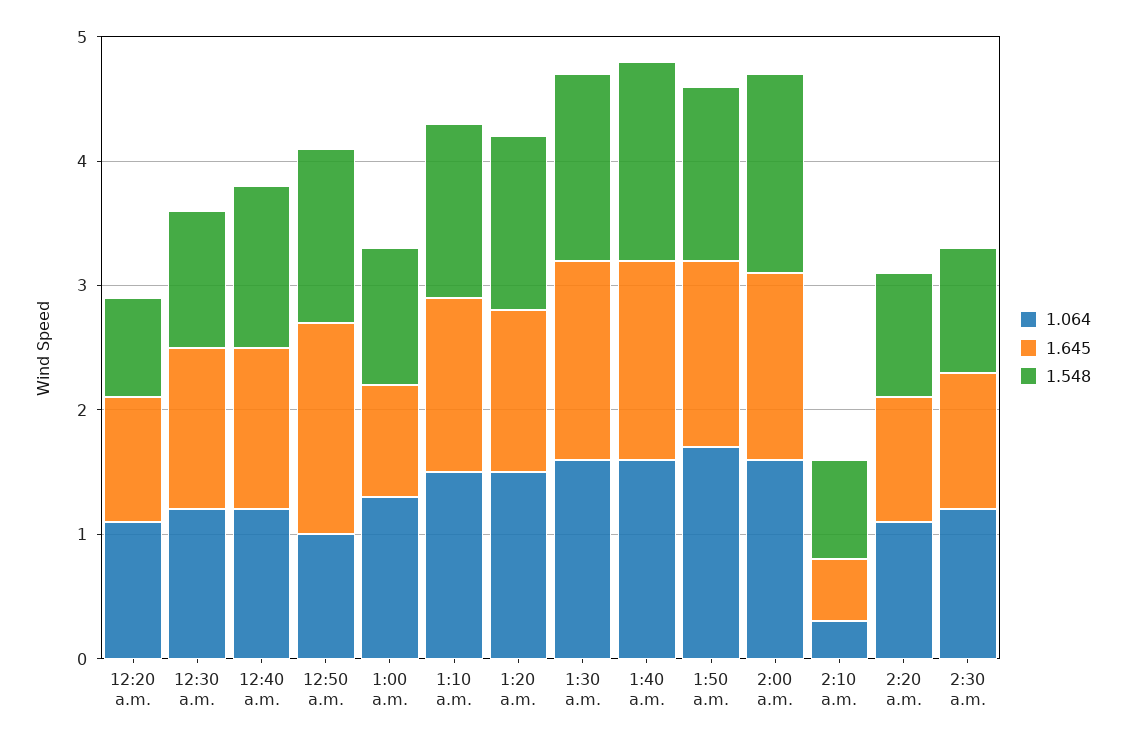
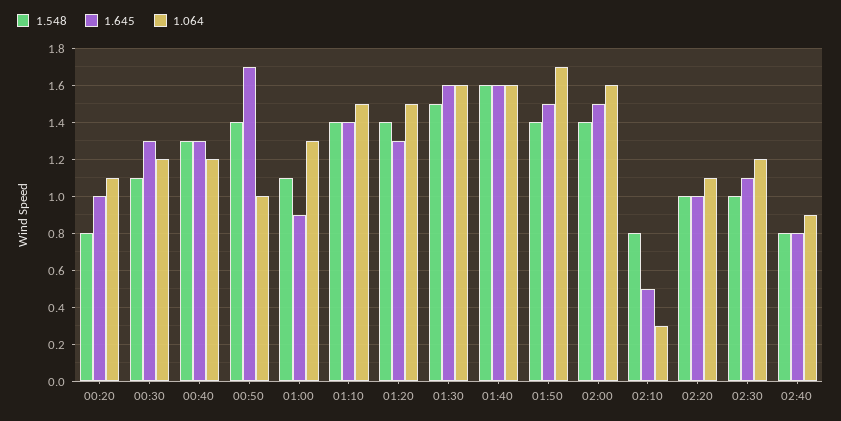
1.548, 2:00 a.m.: 1.6 -> 1.4
1.548, 02:40: none -> 0.8
1.645, 02:40: none -> 0.8
1.064, 02:40: none -> 0.9

